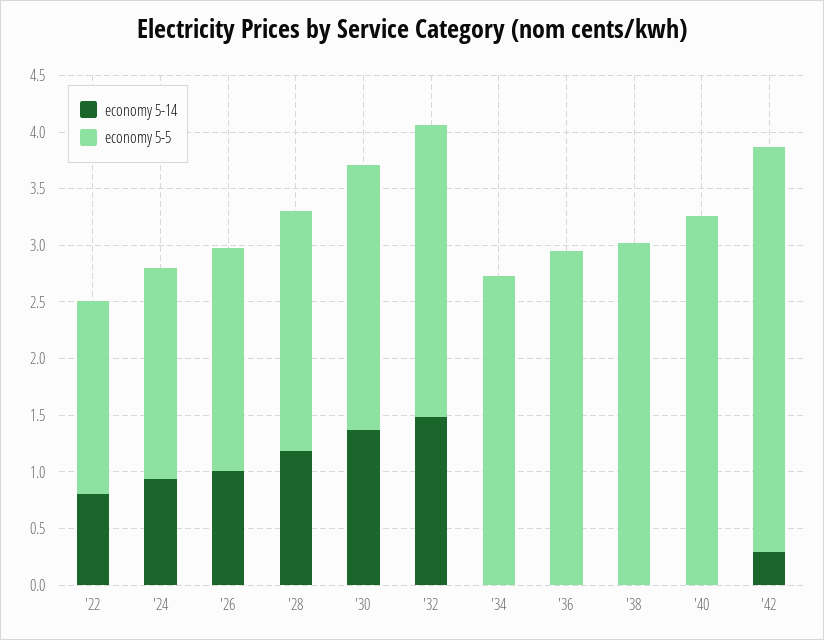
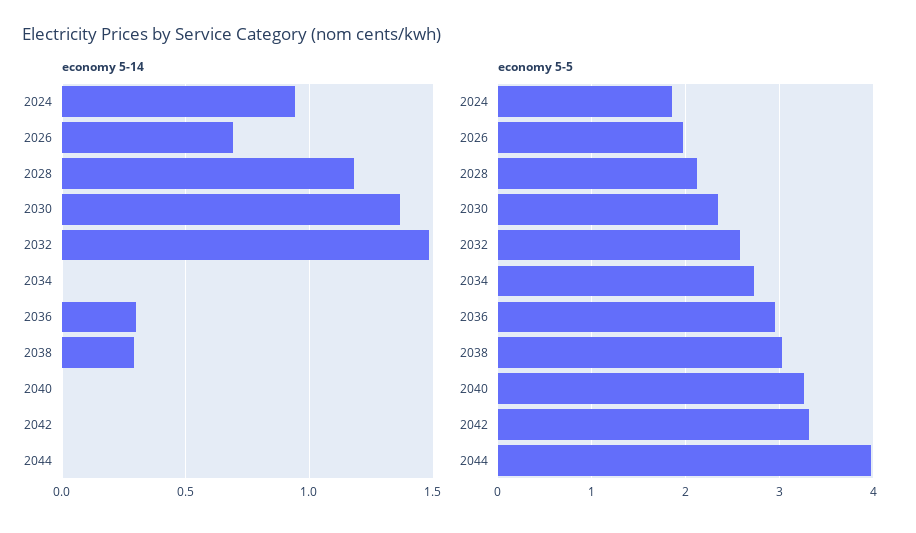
economy 5-14, '22: 0.8 -> none
economy 5-5, '22: 1.7 -> none
economy 5-14, '26: 1 -> 0.7
economy 5-14, '36: 0 -> 0.3
economy 5-14, '38: 0 -> 0.3
economy 5-14, '42: 0.3 -> 0
economy 5-5, '42: 3.6 -> 3.3
economy 5-14, 2044: none -> 0
economy 5-5, 2044: none -> 4

